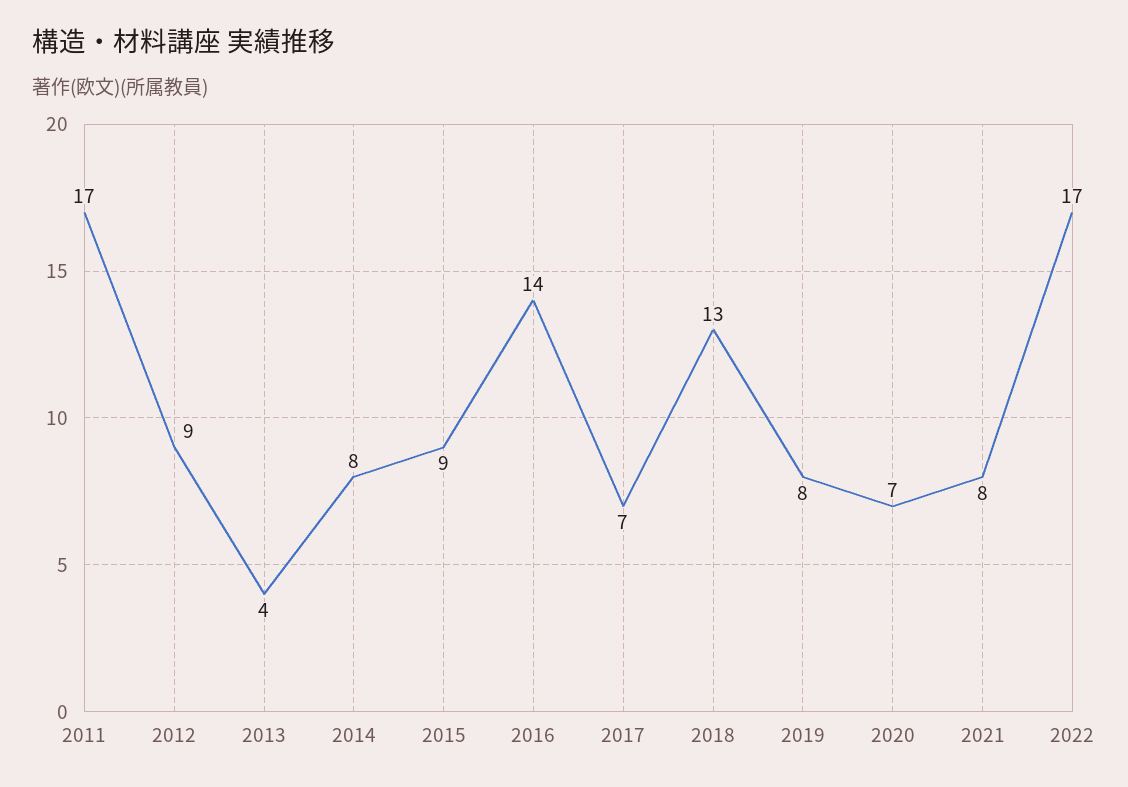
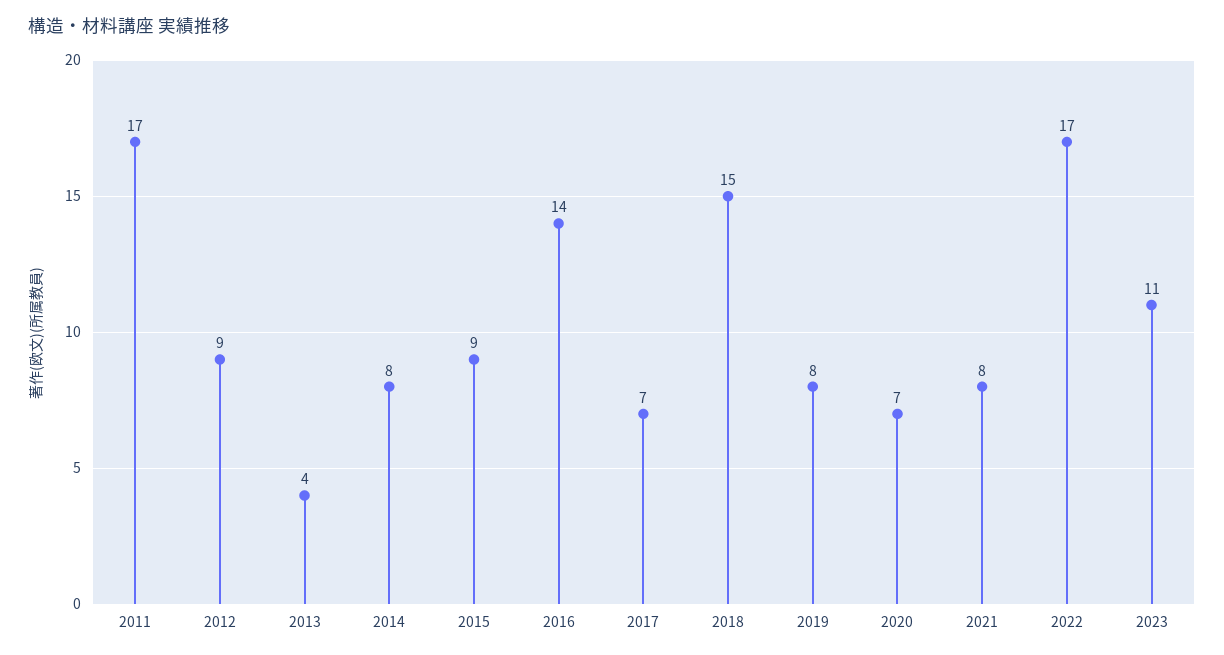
2018: 13 -> 15
2023: none -> 11

